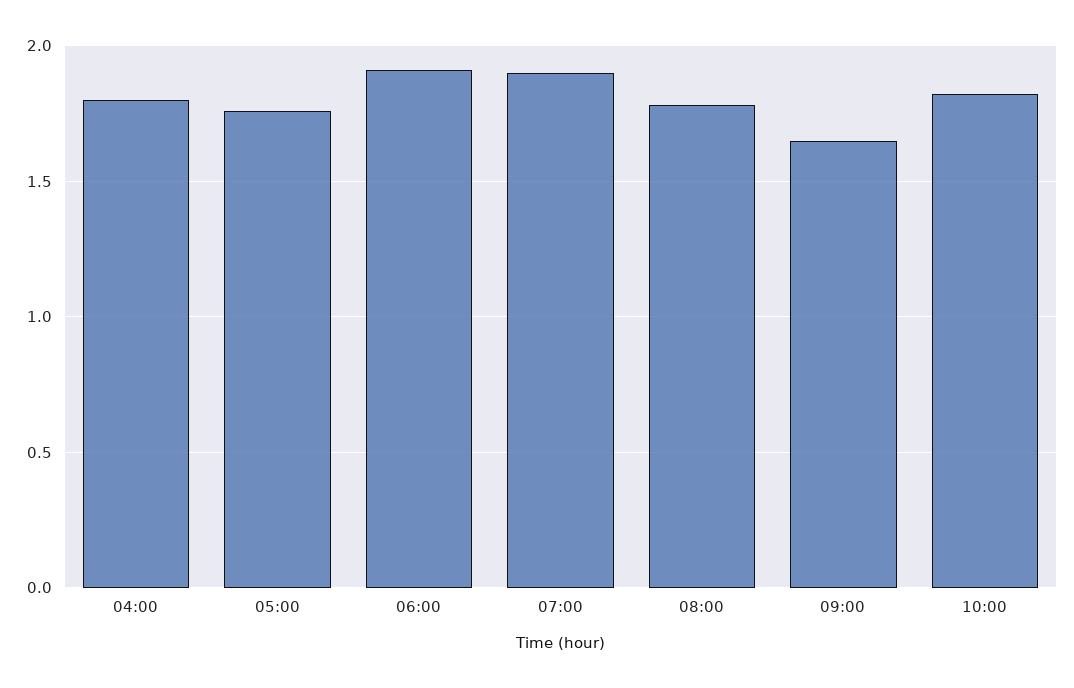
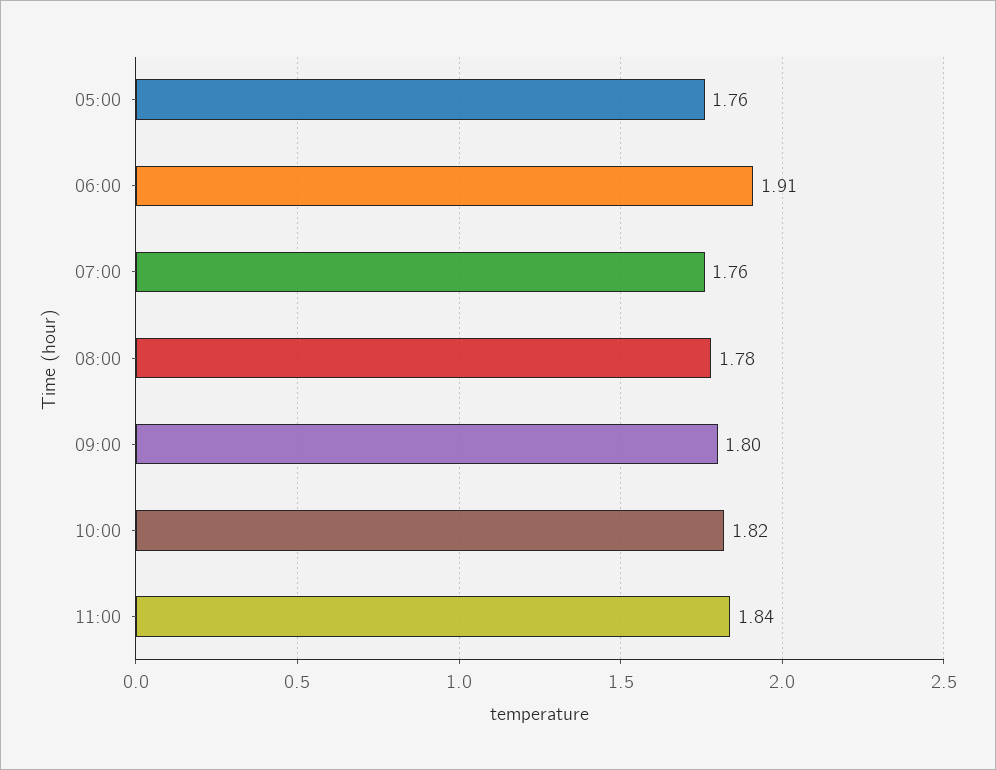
04:00: 1.8 -> none
07:00: 1.9 -> 1.76
09:00: 1.65 -> 1.8
11:00: none -> 1.84

